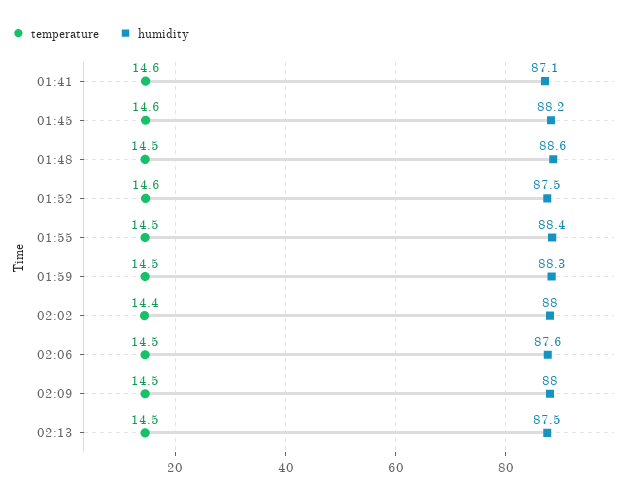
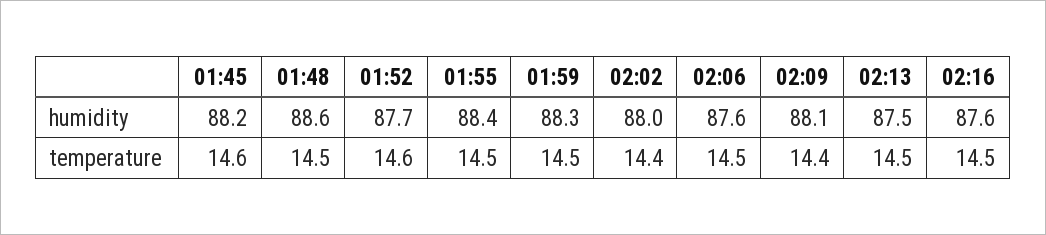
temperature, 01:41: 14.6 -> none
humidity, 01:41: 87.1 -> none
humidity, 01:52: 87.5 -> 87.7
temperature, 02:09: 14.5 -> 14.4
humidity, 02:09: 88 -> 88.1
humidity, 02:16: none -> 87.6
temperature, 02:16: none -> 14.5

